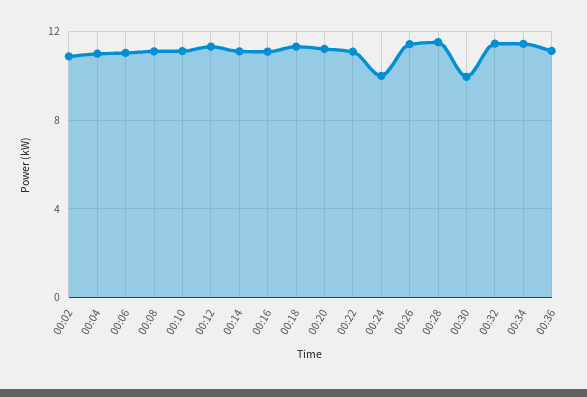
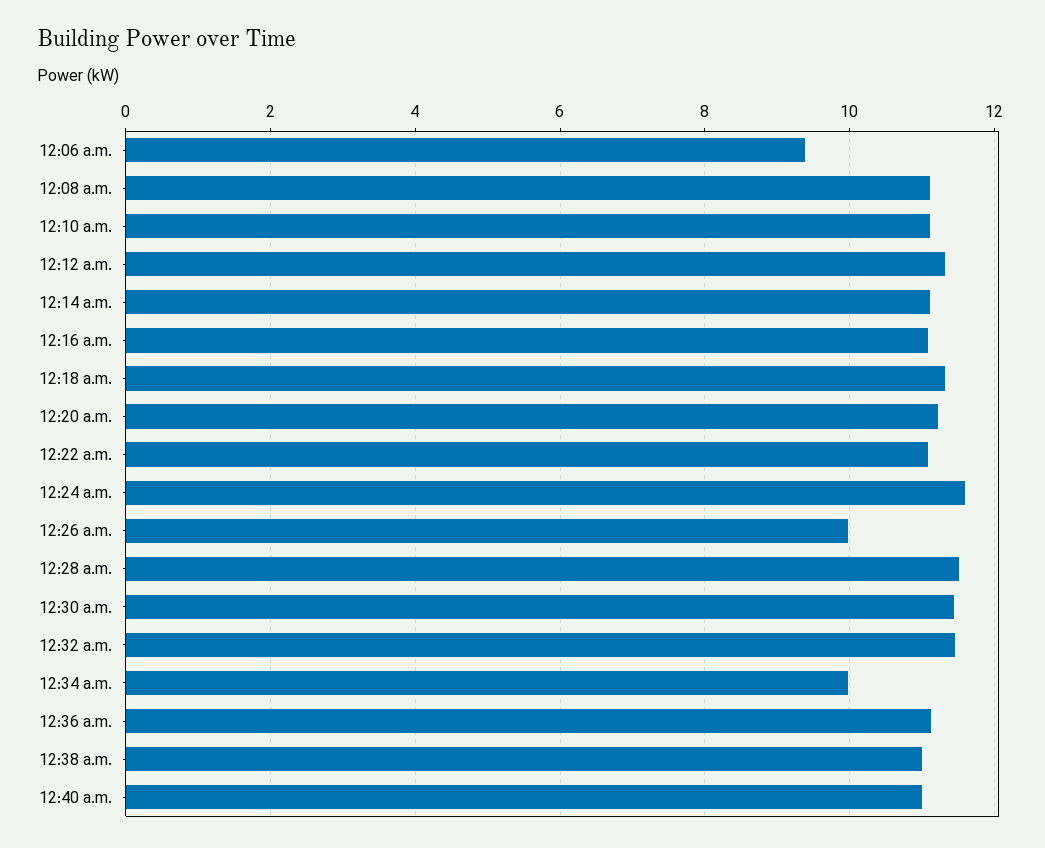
00:02: 11 -> none
00:04: 11 -> none
00:06: 11 -> 9.4
00:24: 10 -> 11.6
00:26: 11.5 -> 10
00:30: 10 -> 11.4
00:34: 11.5 -> 10
12:38 a.m.: none -> 11
12:40 a.m.: none -> 11

